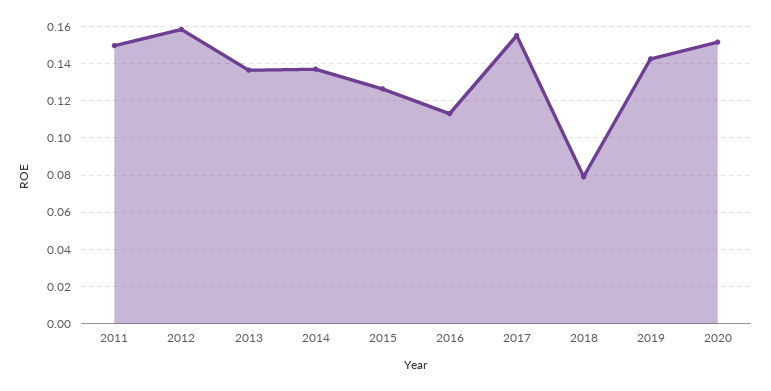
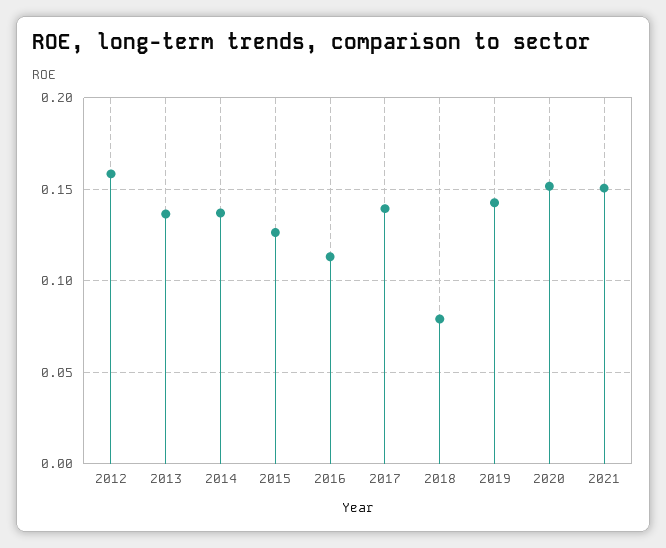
2011: 0.15 -> none
2017: 0.155 -> 0.14
2021: none -> 0.15

